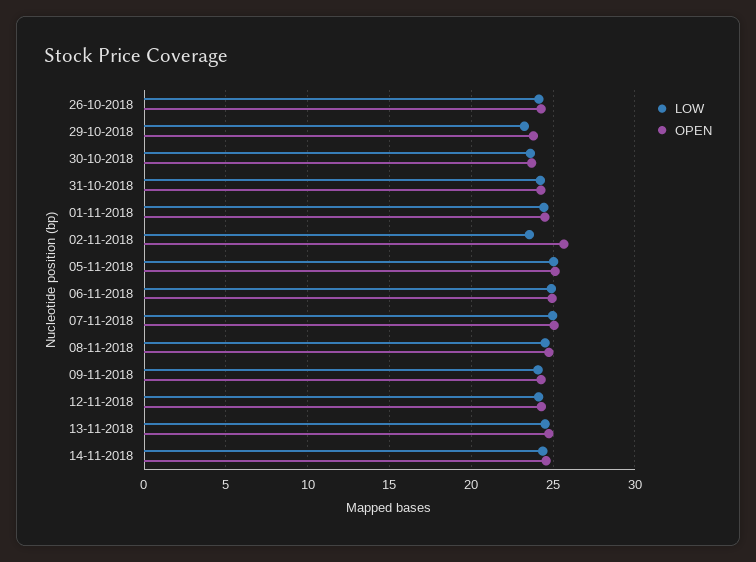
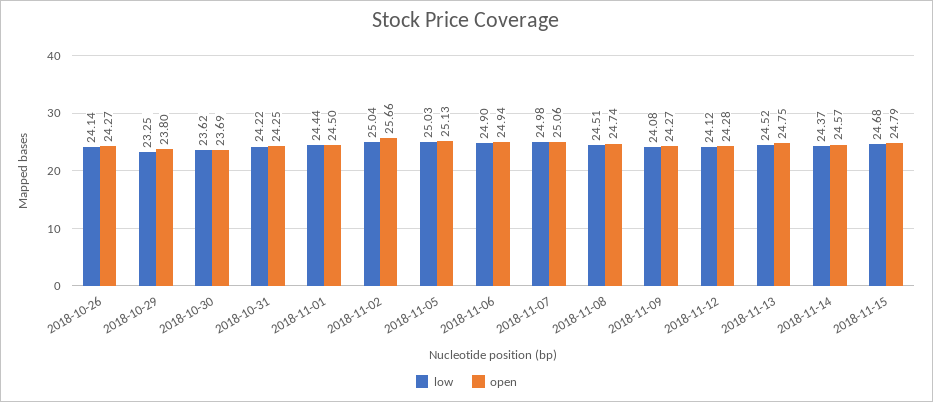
LOW, 02-11-2018: 23.5 -> 25.04
LOW, 2018-11-15: none -> 24.68
OPEN, 2018-11-15: none -> 24.79

